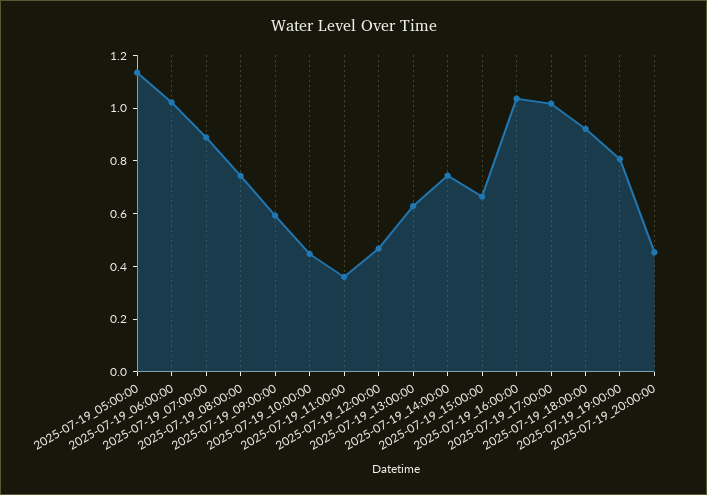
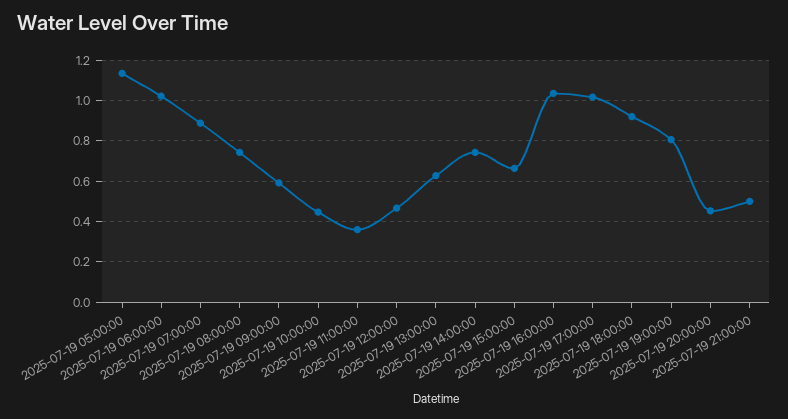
2025-07-19 21:00:00: none -> 0.5

